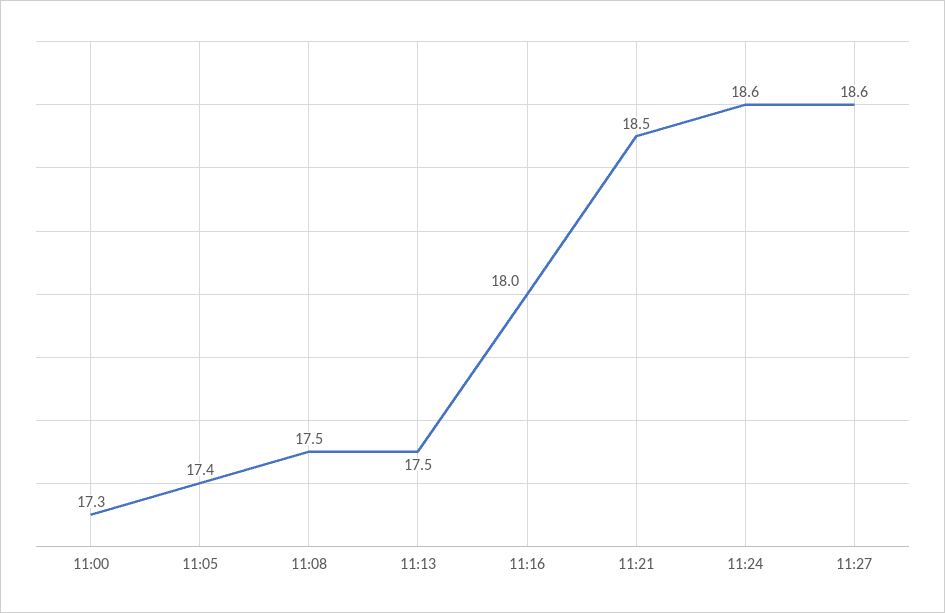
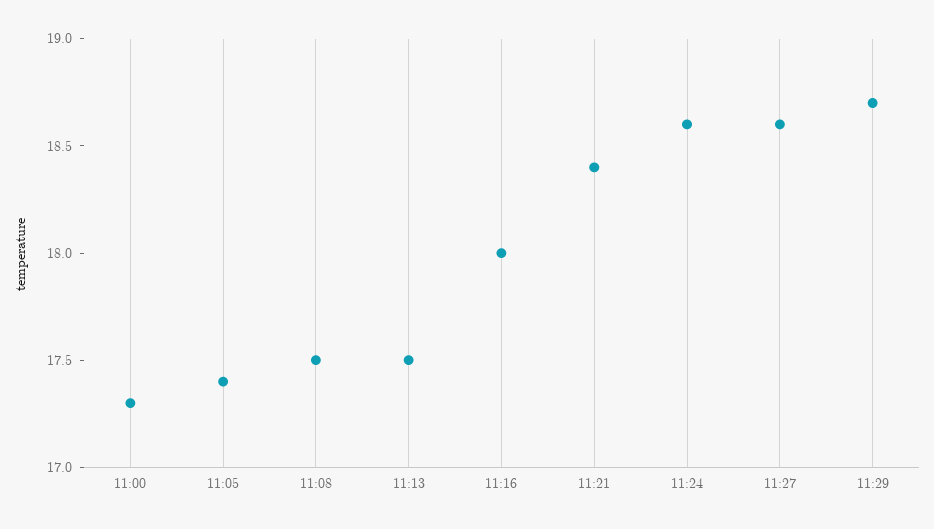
11:21: 18.5 -> 18.4
11:29: none -> 18.7

